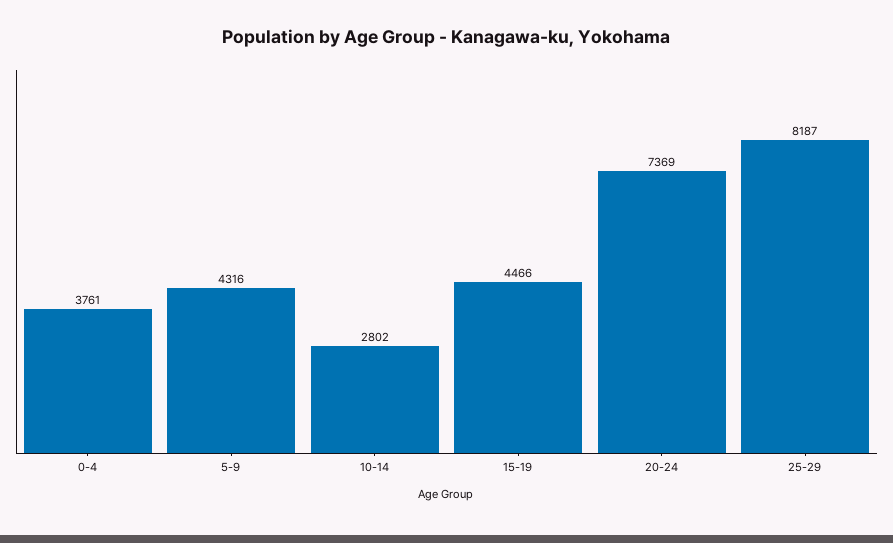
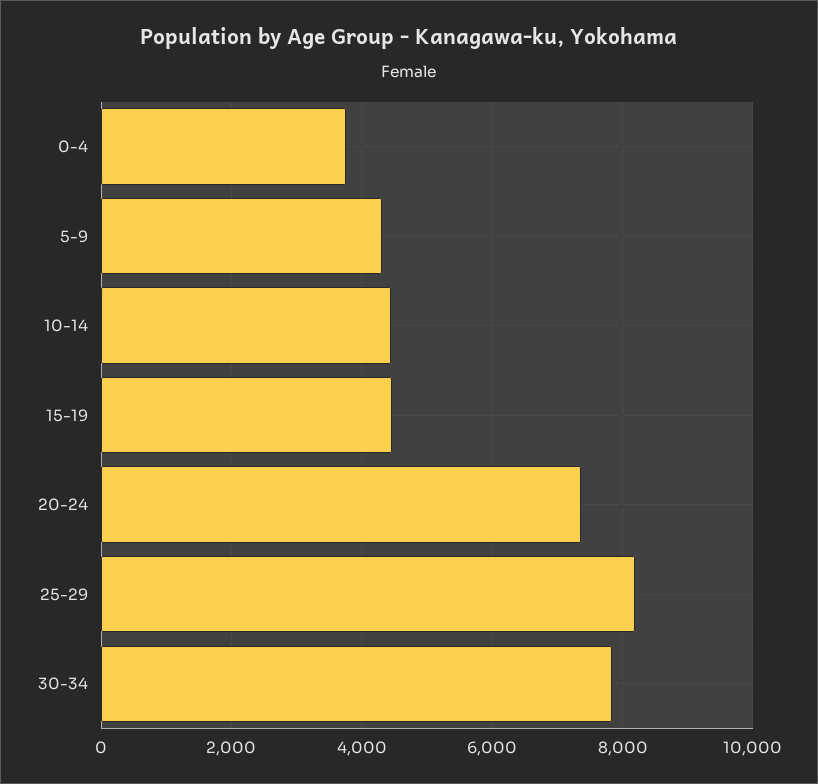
10-14: 2802 -> 4400
30-34: none -> 7800

